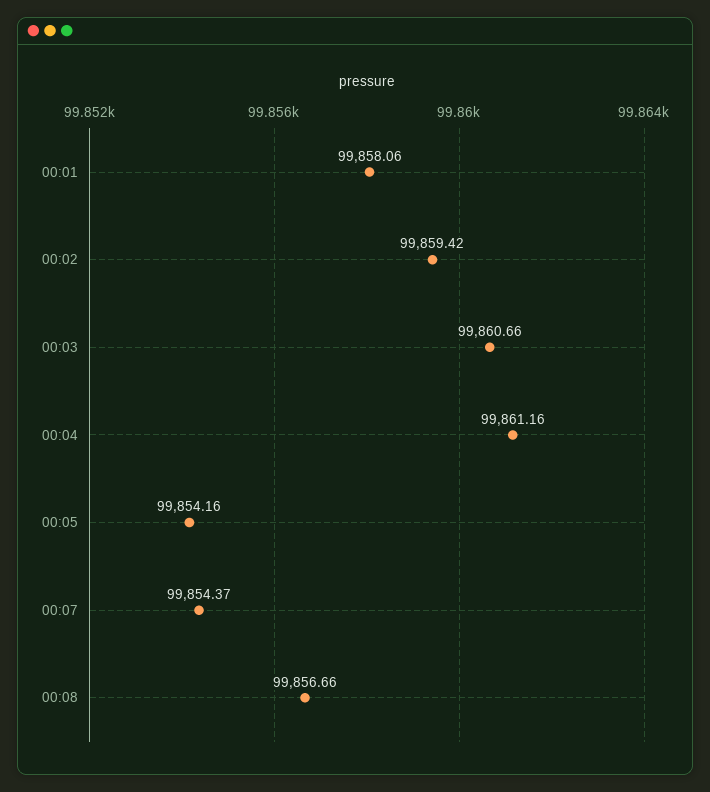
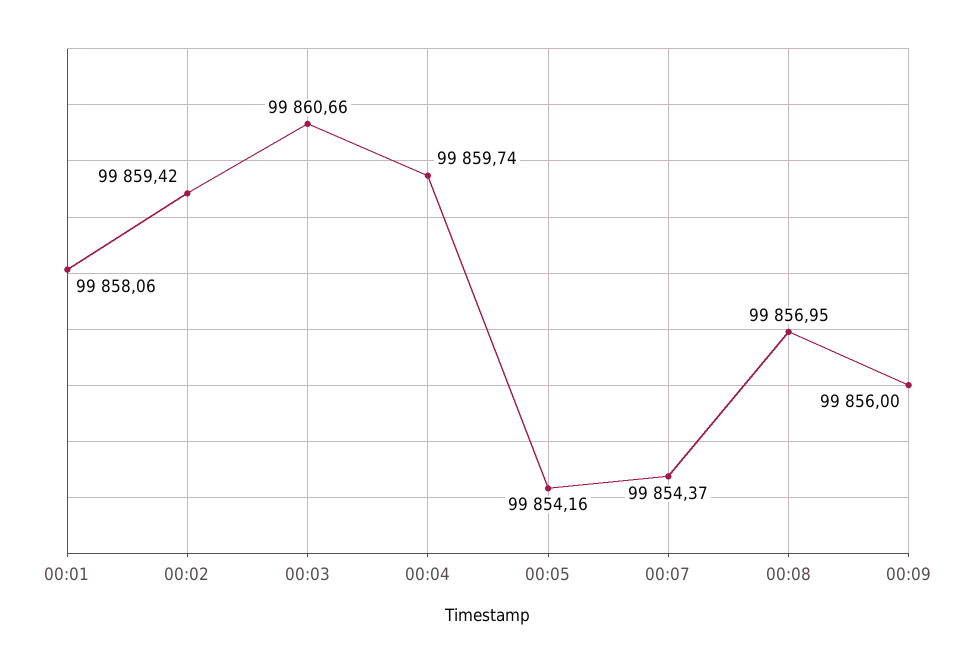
00:04: 99861.16 -> 99859.74
00:08: 99856.66 -> 99856.95
00:09: none -> 99856

